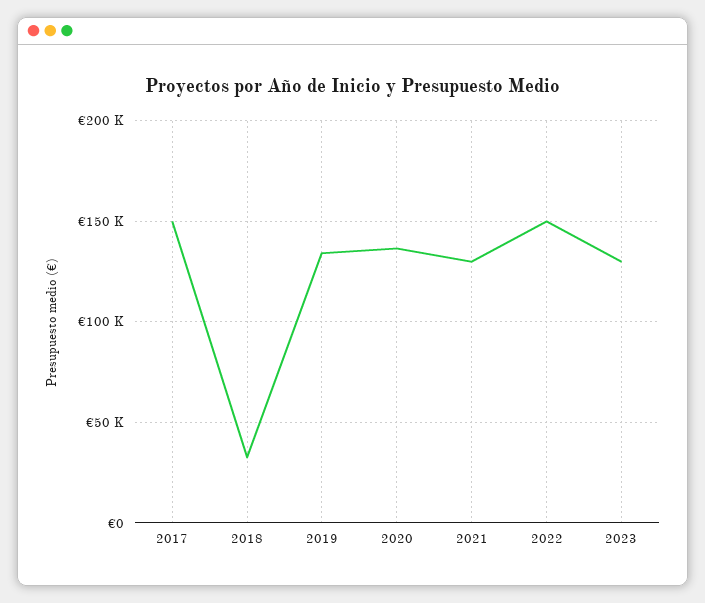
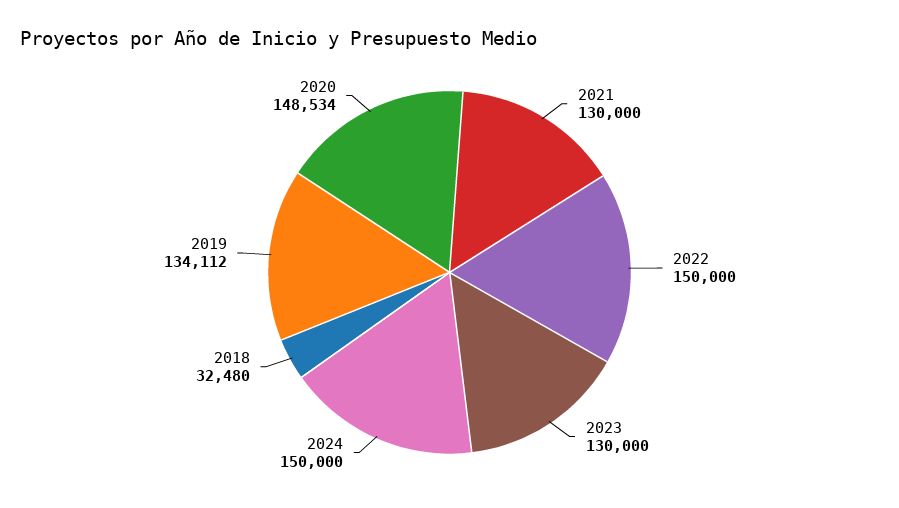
2017: 150000 -> none
2020: 135000 -> 148534
2024: none -> 150000

